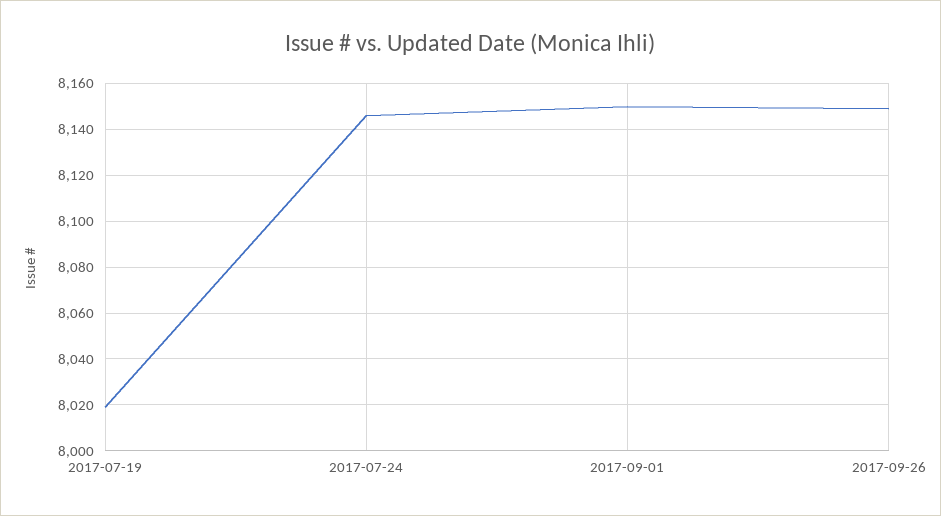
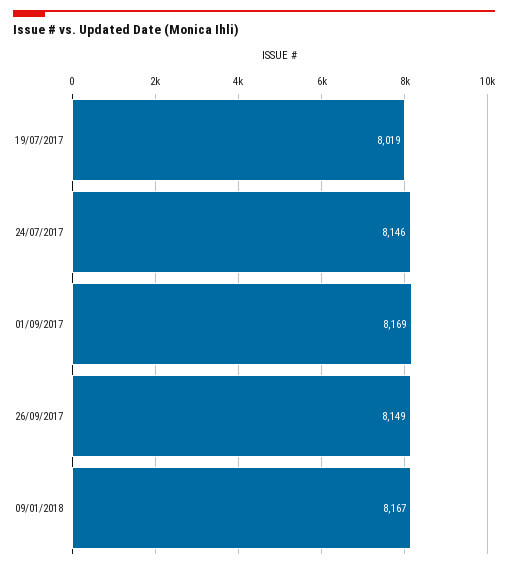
2017-09-01: 8150 -> 8169
09/01/2018: none -> 8167

